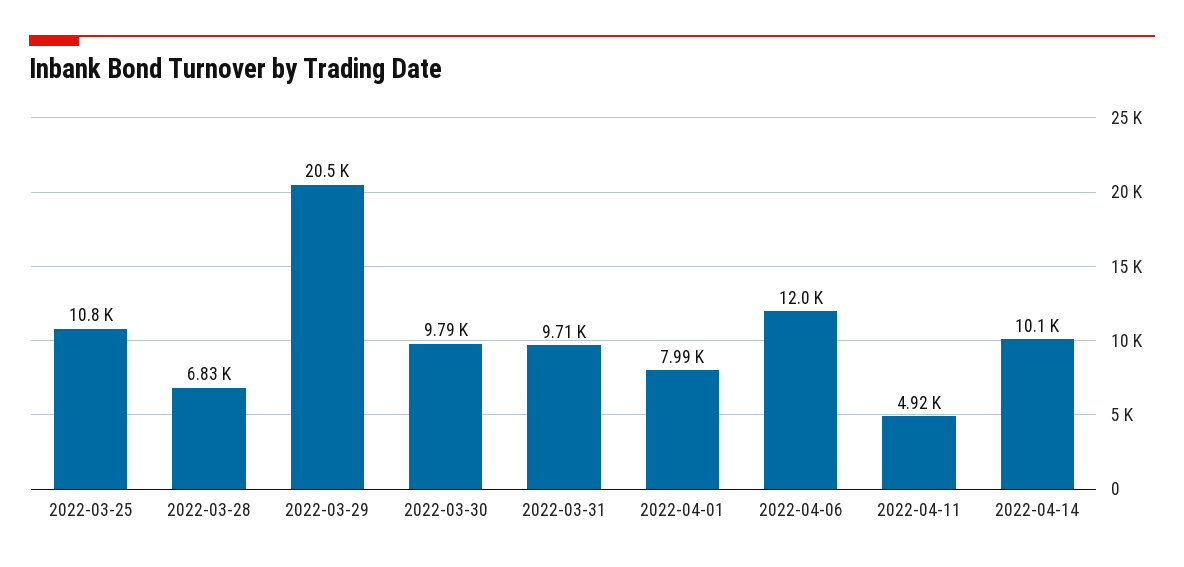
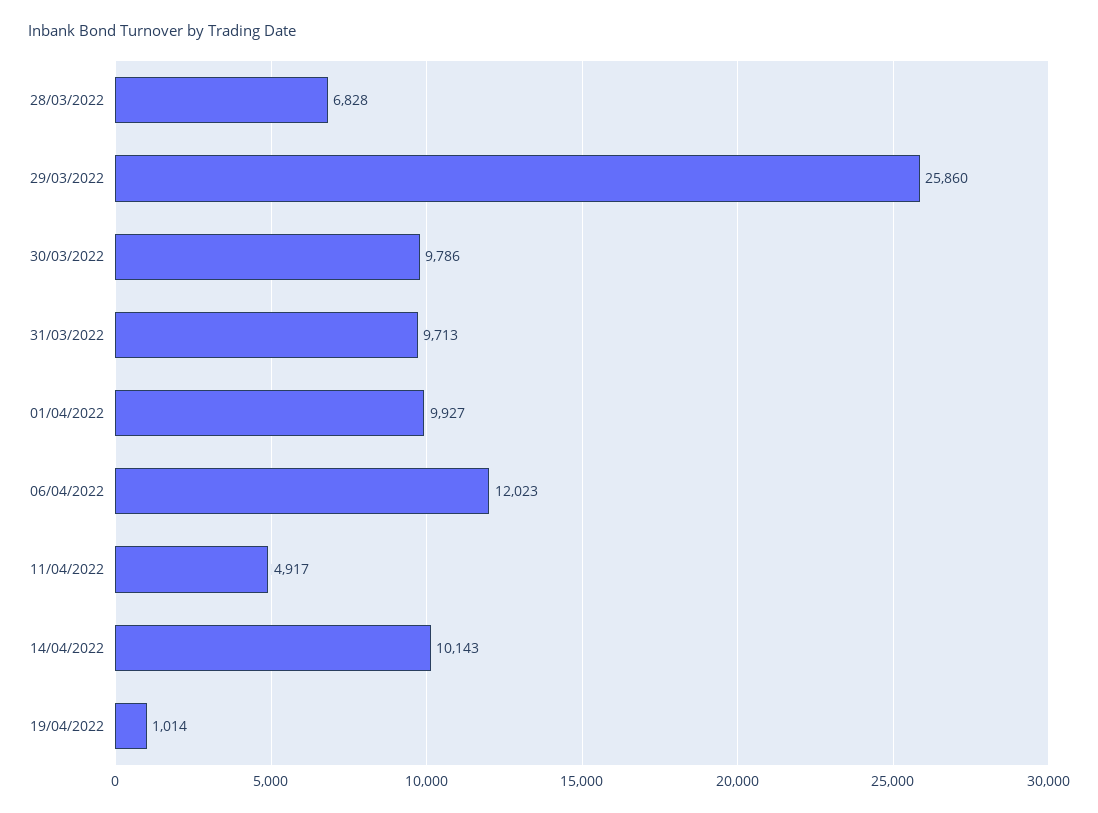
2022-03-25: 10800 -> none
2022-03-29: 20500 -> 25860
2022-04-01: 7990 -> 9927
19/04/2022: none -> 1014

